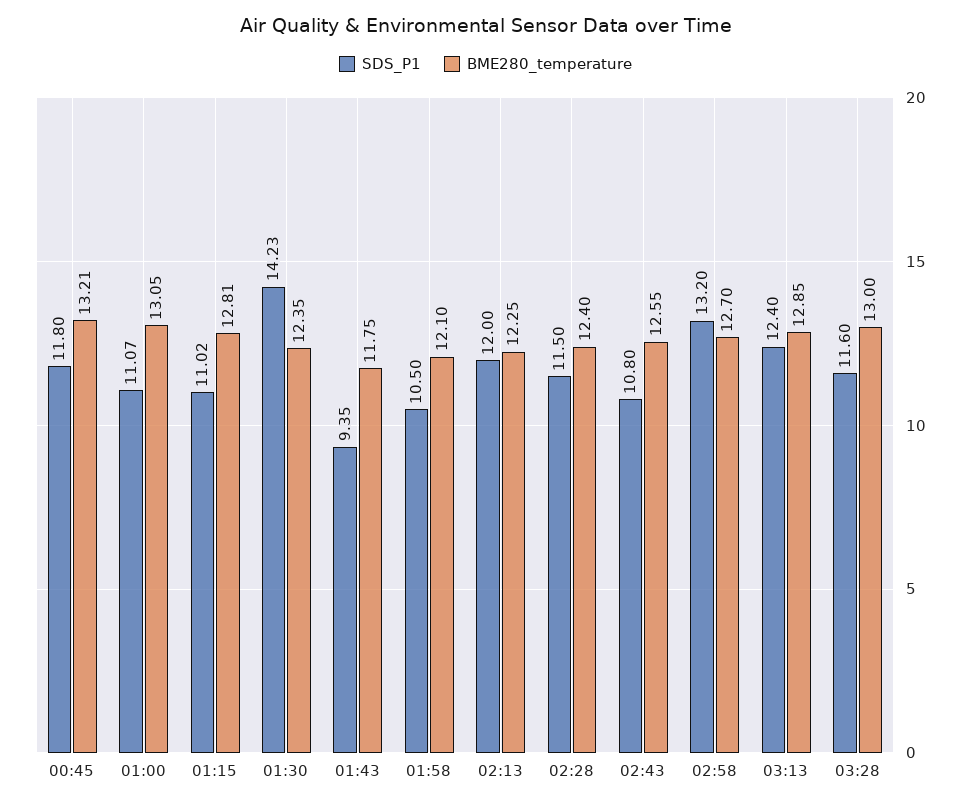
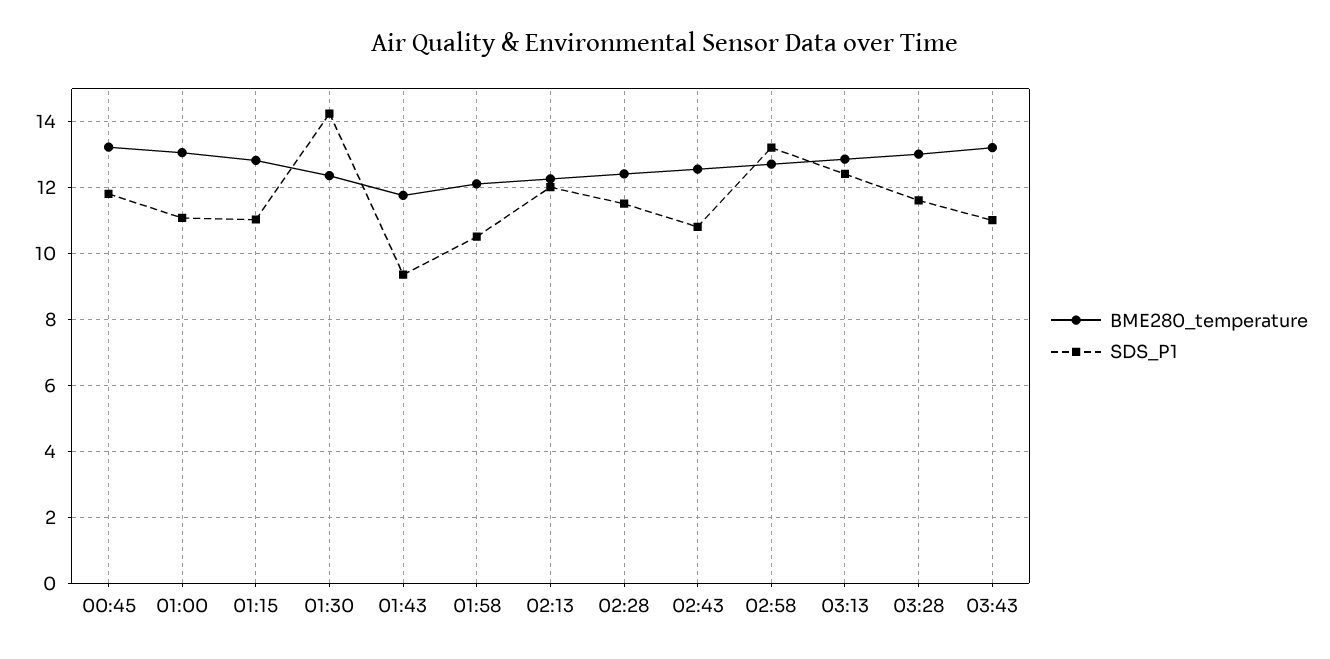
BME280_temperature, 03:43: none -> 13.2
SDS_P1, 03:43: none -> 11

